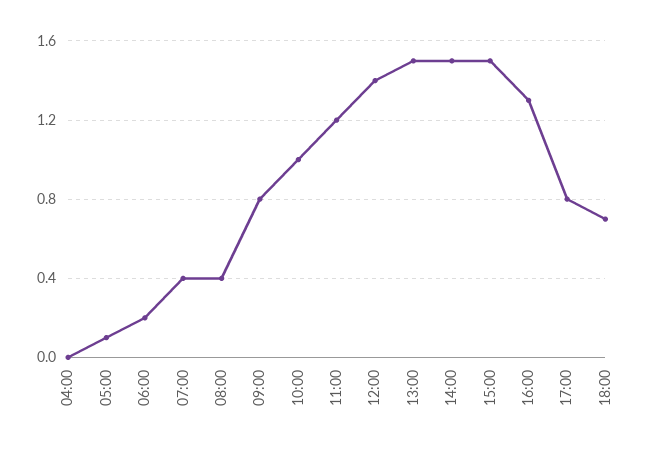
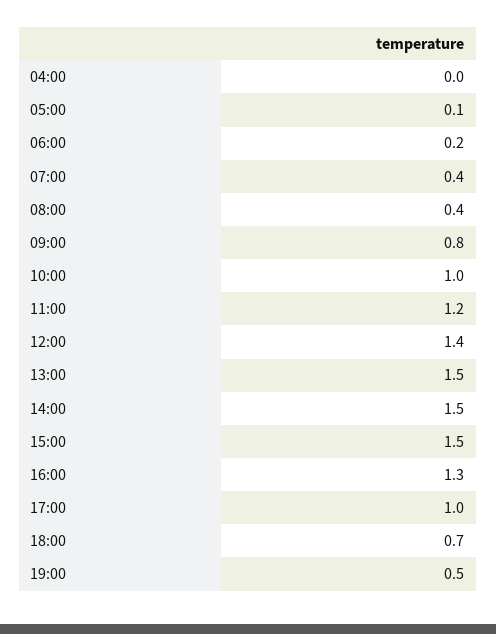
17:00: 0.8 -> 1
19:00: none -> 0.5

